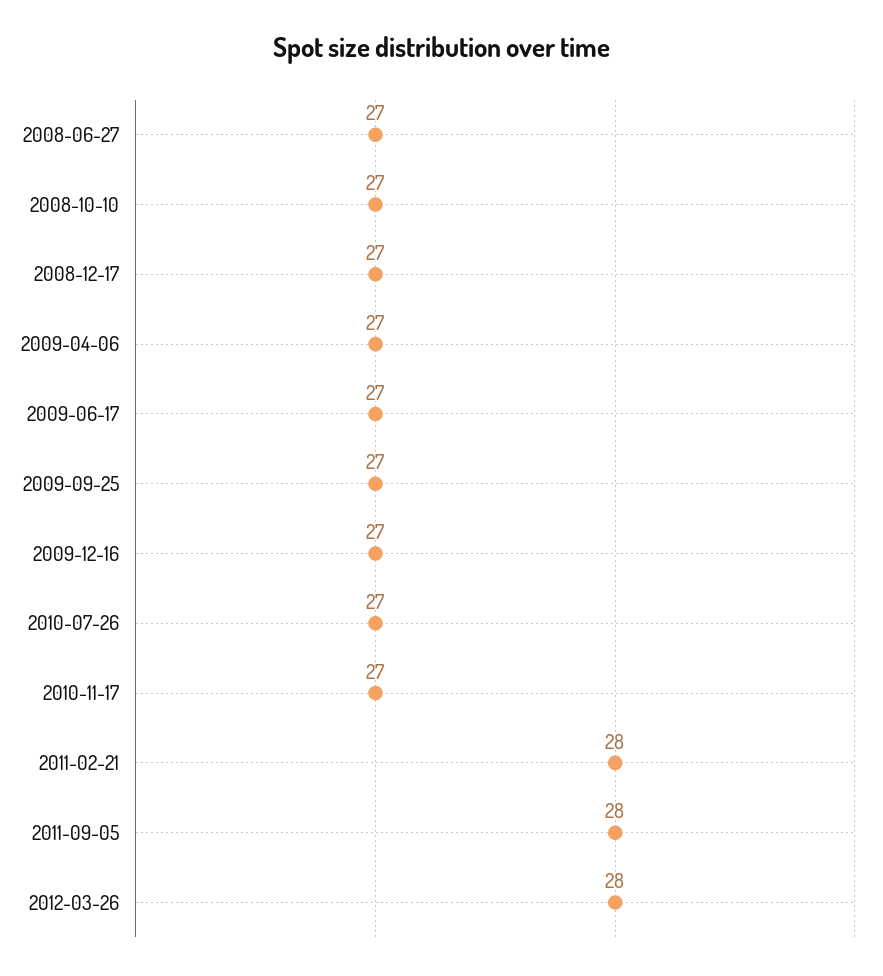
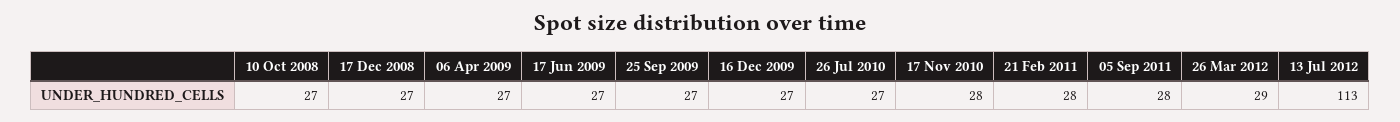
2008-06-27: 27 -> none
2010-11-17: 27 -> 28
2012-03-26: 28 -> 29
13 Jul 2012: none -> 113

